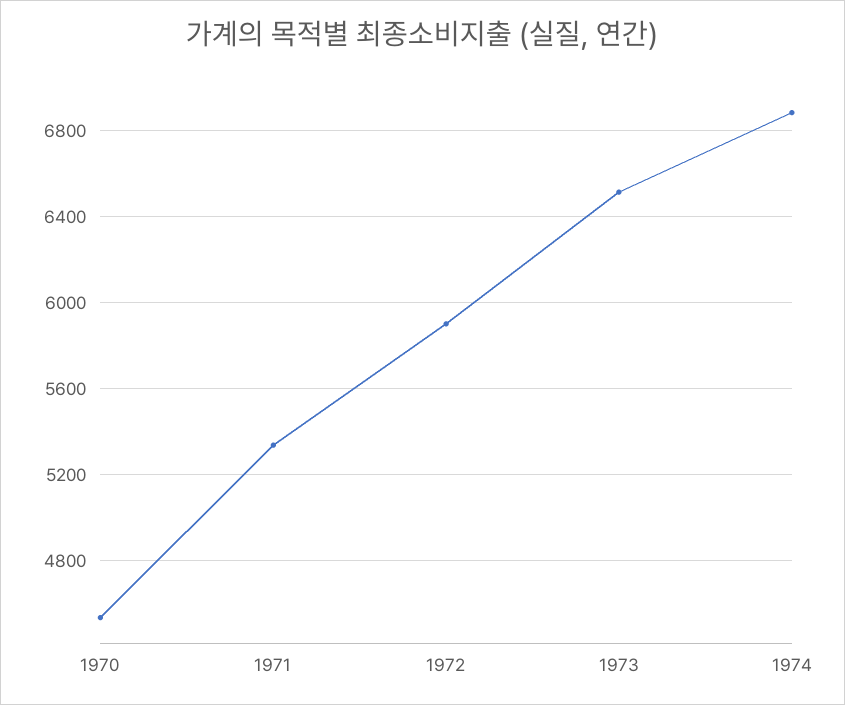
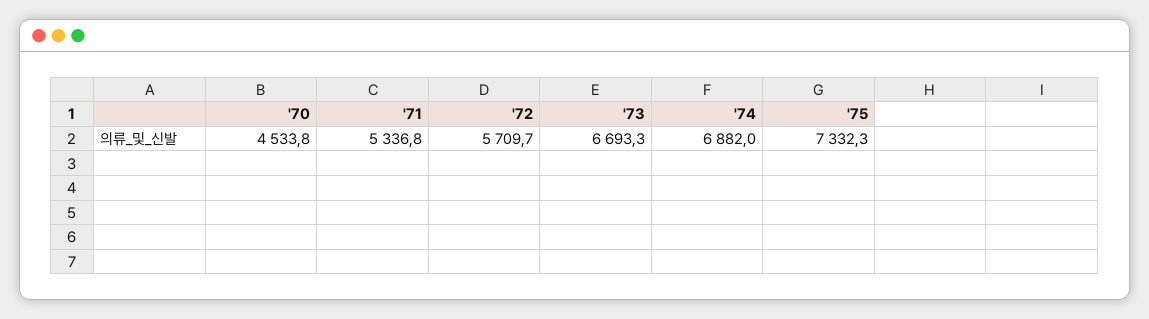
1972: 5900 -> 5709.7
1973: 6500 -> 6693.3
'75: none -> 7332.3

